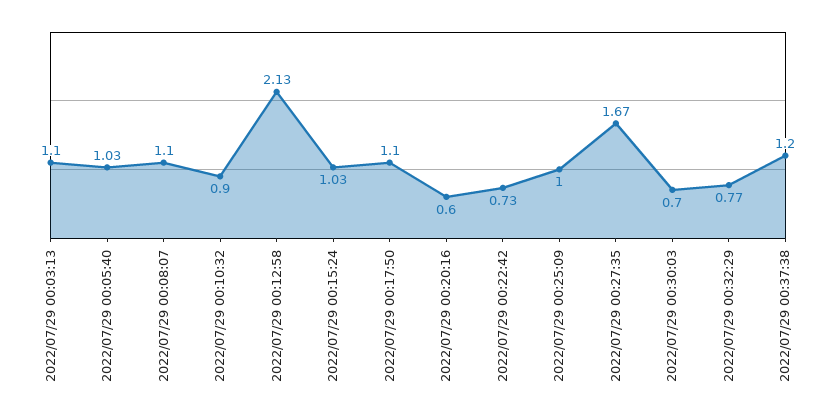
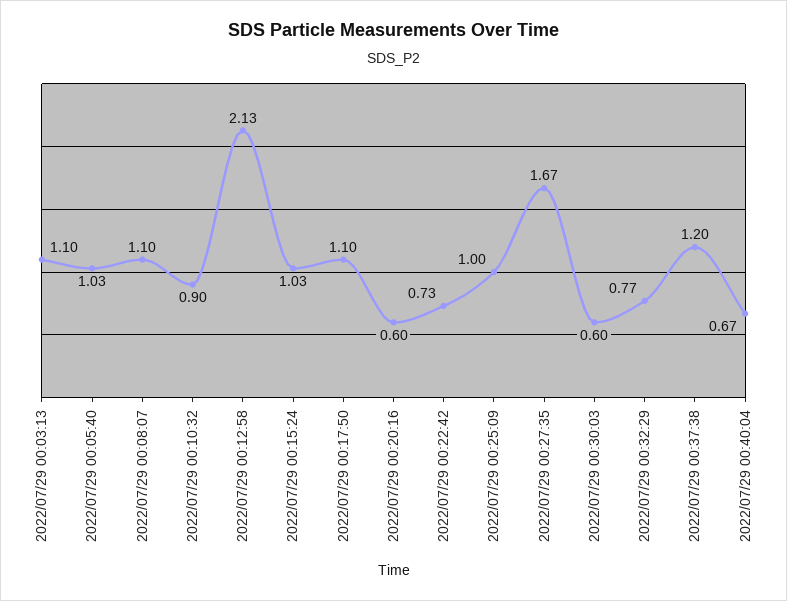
2022/07/29 00:30:03: 0.7 -> 0.6
2022/07/29 00:40:04: none -> 0.67

